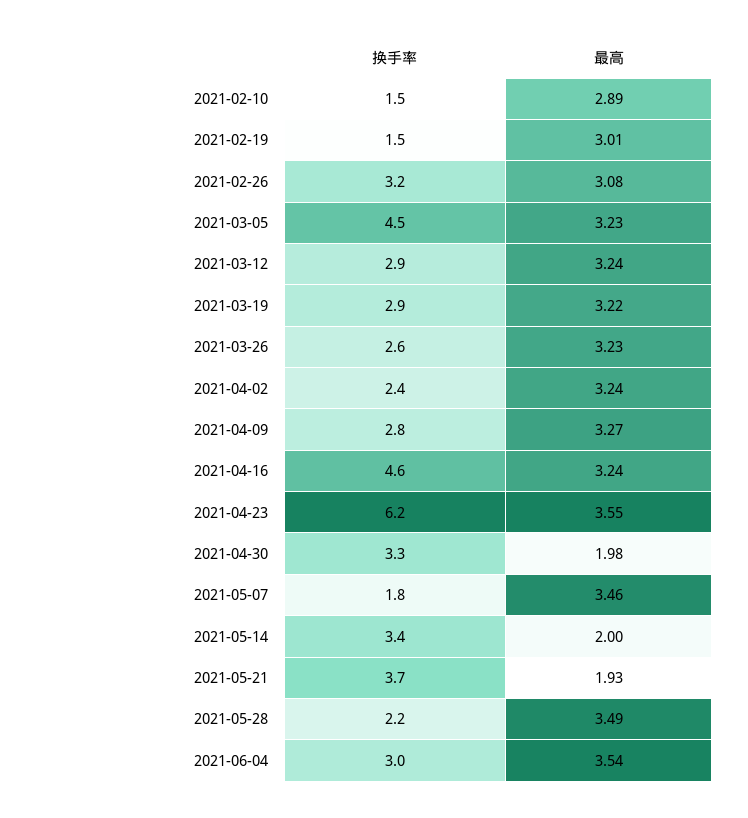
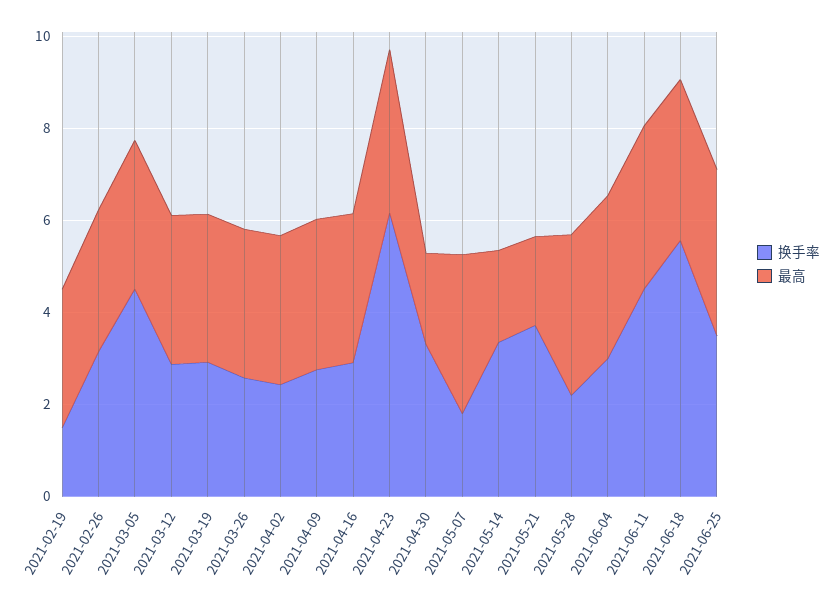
换手率, 2021-02-10: 1.5 -> none
最高, 2021-02-10: 2.89 -> none
换手率, 2021-04-16: 4.6 -> 3
换手率, 2021-06-11: none -> 4.5
最高, 2021-06-11: none -> 3.5
换手率, 2021-06-18: none -> 5.5
最高, 2021-06-18: none -> 3.5
换手率, 2021-06-25: none -> 3.5
最高, 2021-06-25: none -> 3.5

